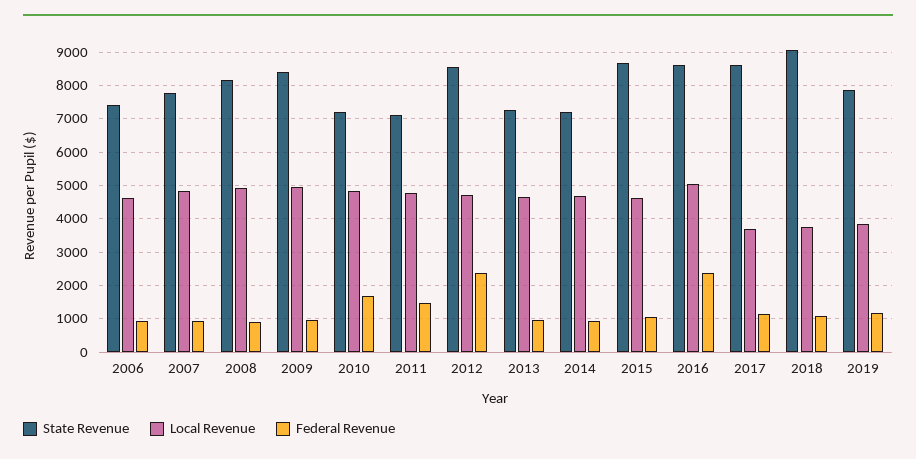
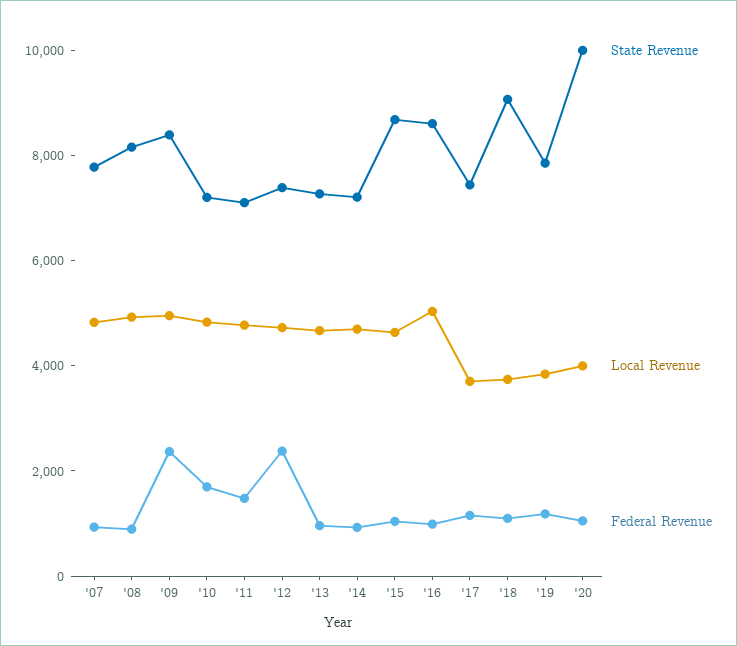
State Revenue, 2006: 7400 -> none
Local Revenue, 2006: 4600 -> none
Federal Revenue, 2006: 1000 -> none
Federal Revenue, 2009: 1000 -> 2500
State Revenue, 2012: 8600 -> 7500
Federal Revenue, 2016: 2400 -> 1000
State Revenue, 2017: 8600 -> 7500
State Revenue, '20: none -> 10000
Local Revenue, '20: none -> 4000
Federal Revenue, '20: none -> 1000

